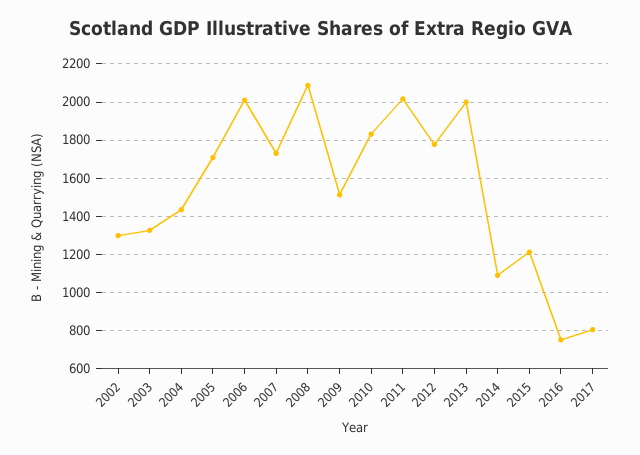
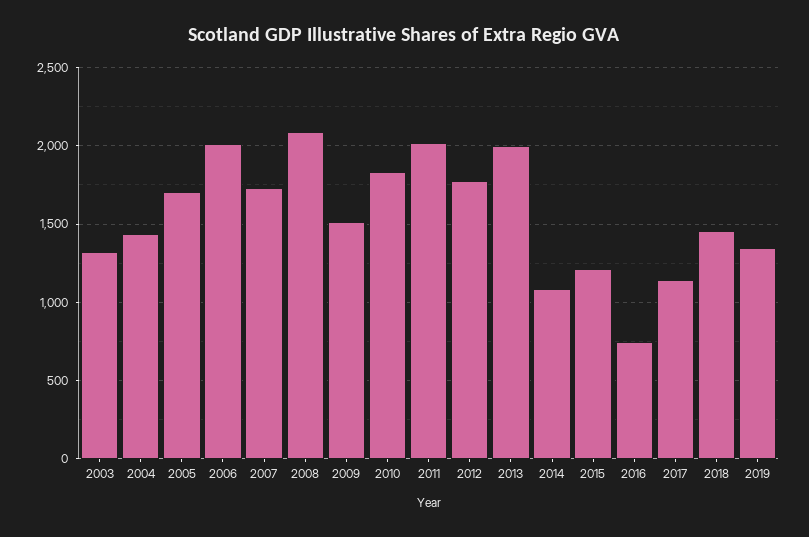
2002: 1300 -> none
2017: 800 -> 1150
2018: none -> 1450
2019: none -> 1350

